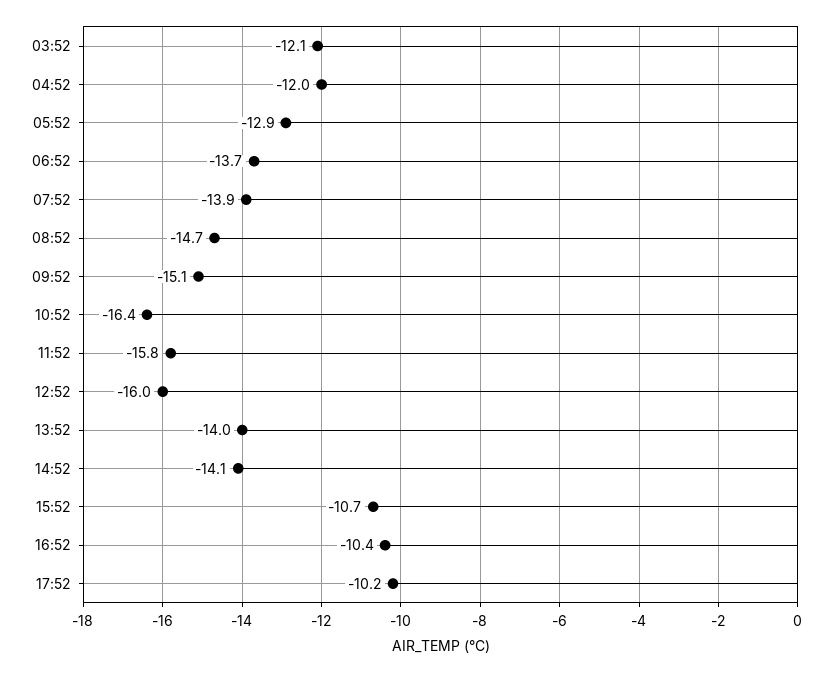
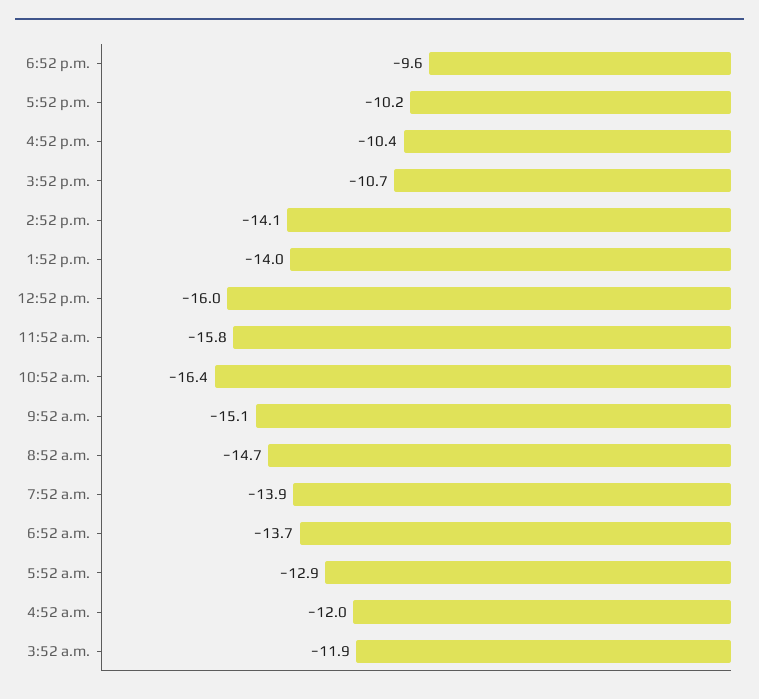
03:52: -12.1 -> -11.9
6:52 p.m.: none -> -9.6

